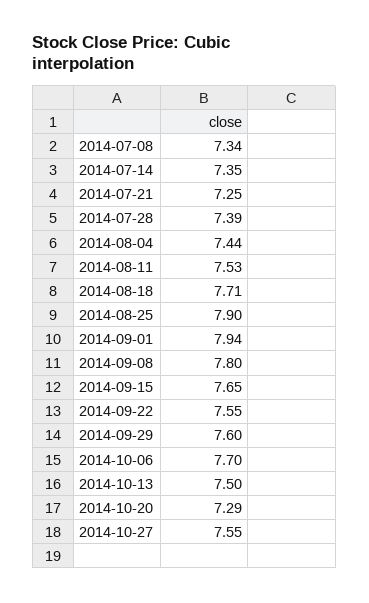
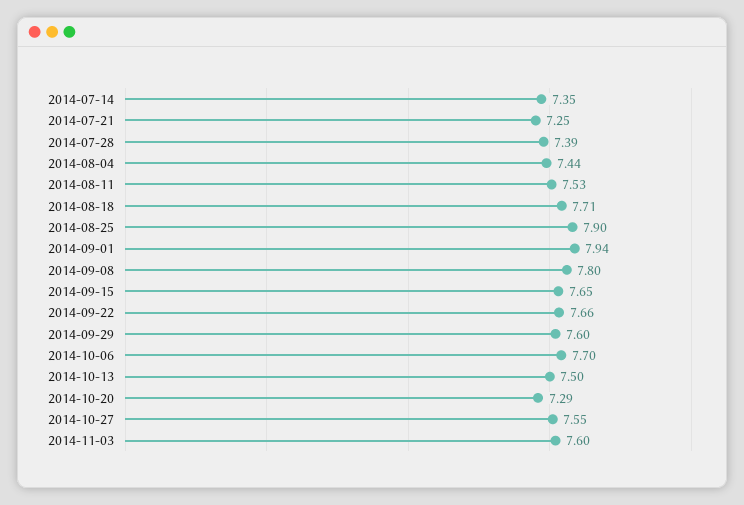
2014-07-08: 7.34 -> none
2014-09-22: 7.55 -> 7.66
2014-11-03: none -> 7.6

